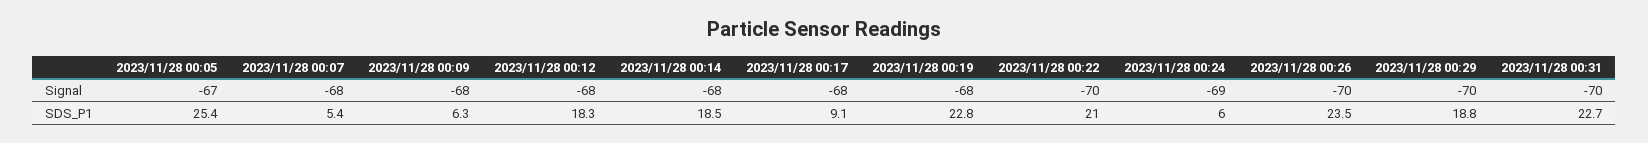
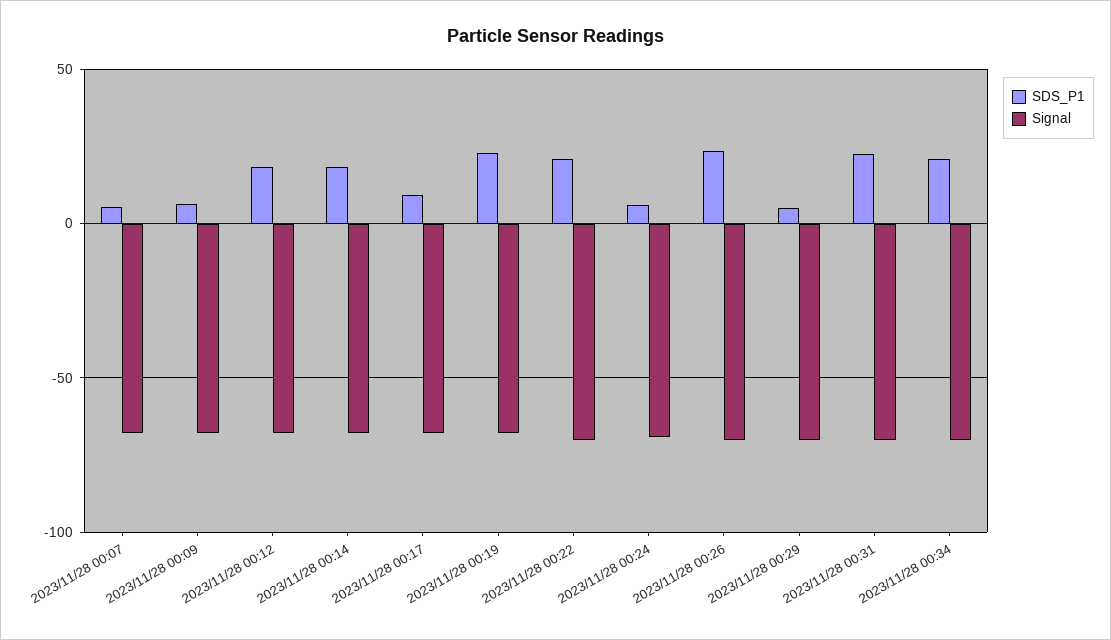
Signal, 2023/11/28 00:05: -67 -> none
SDS_P1, 2023/11/28 00:05: 25.4 -> none
SDS_P1, 2023/11/28 00:29: 18.8 -> 5
SDS_P1, 2023/11/28 00:34: none -> 20
Signal, 2023/11/28 00:34: none -> -70

